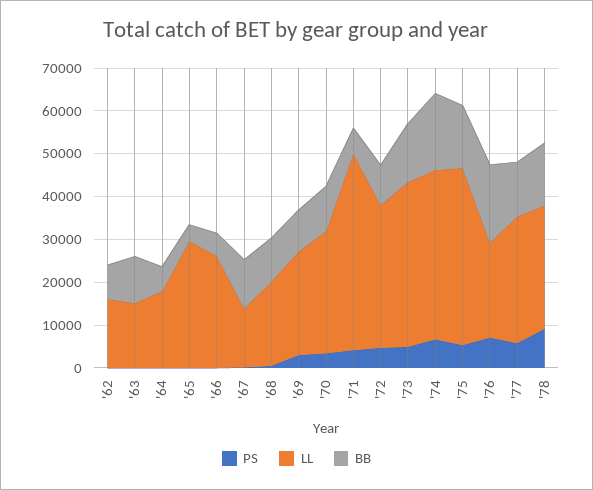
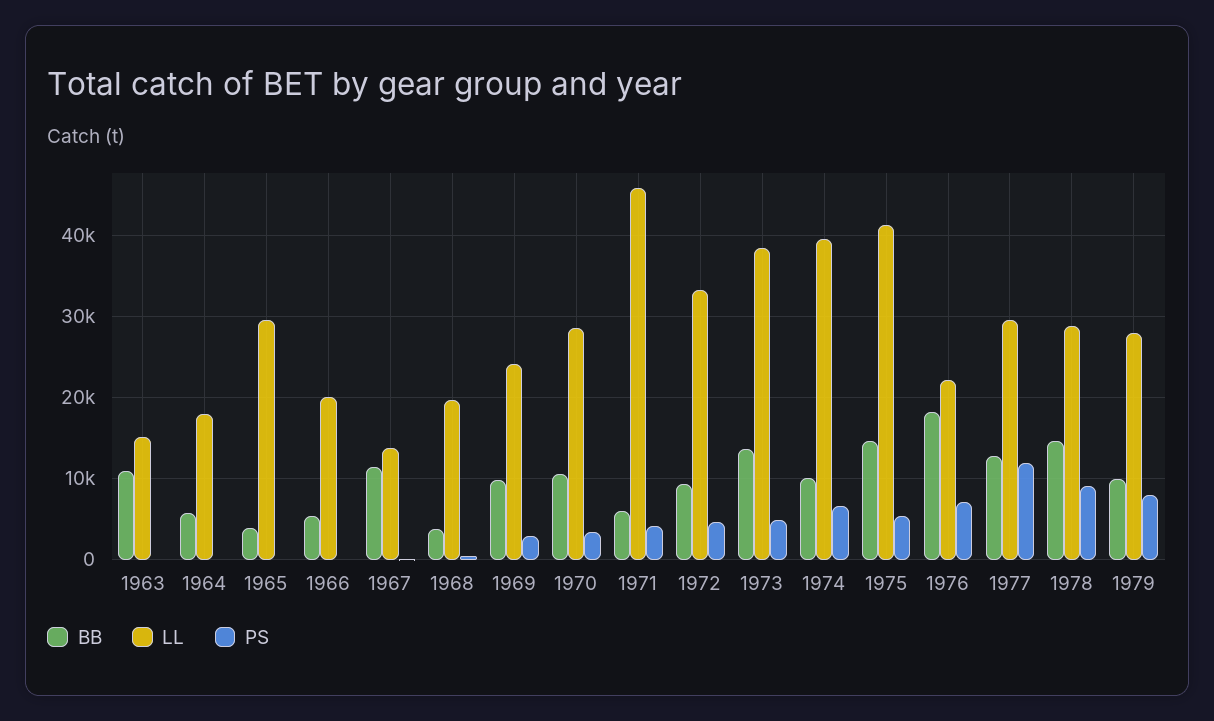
PS, '62: 0 -> none
LL, '62: 16000 -> none
BB, '62: 8000 -> none
LL, '66: 26000 -> 20000
BB, '68: 10000 -> 4000
BB, '74: 18000 -> 10000
PS, '77: 6000 -> 12000
BB, 1979: none -> 10000
LL, 1979: none -> 28000
PS, 1979: none -> 8000

